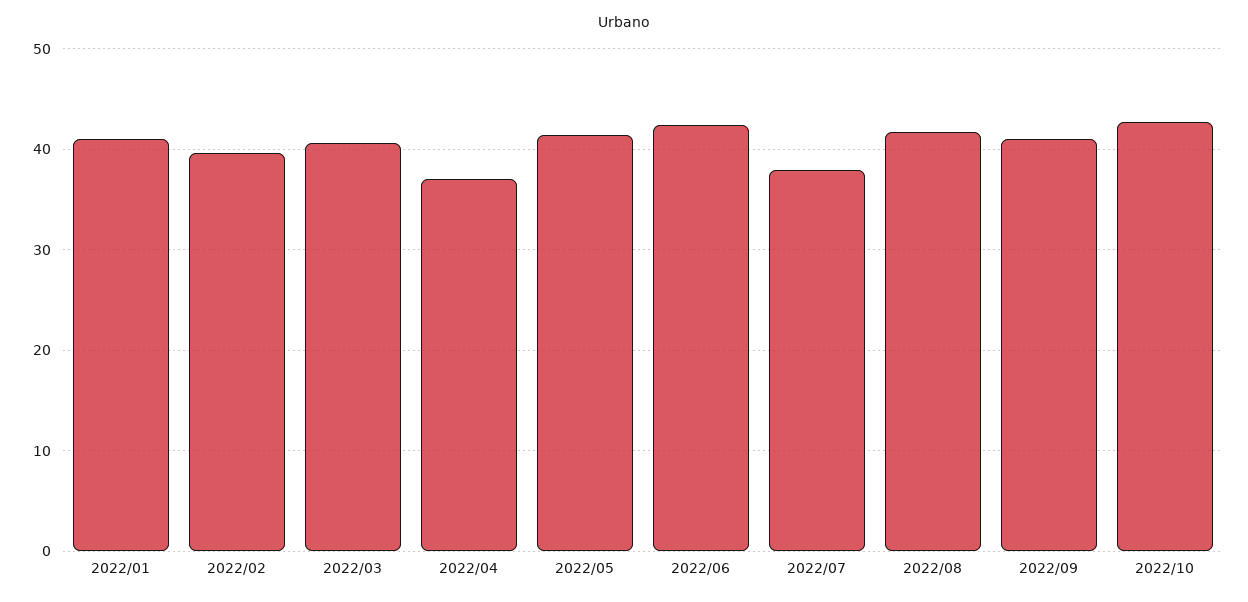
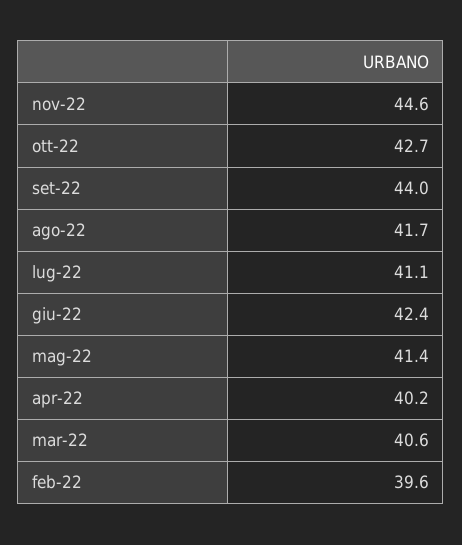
2022/01: 41 -> none
2022/04: 37 -> 40.2
2022/07: 38 -> 41.1
2022/09: 41 -> 44
nov-22: none -> 44.6

